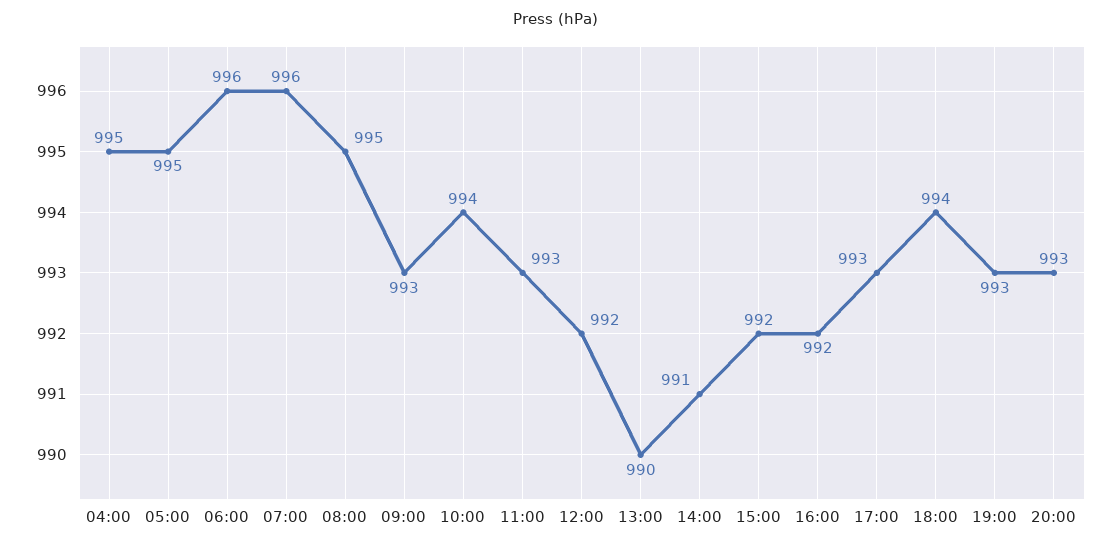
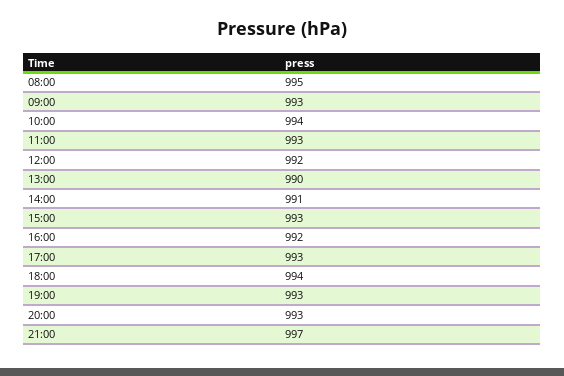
04:00: 995 -> none
05:00: 995 -> none
06:00: 996 -> none
07:00: 996 -> none
15:00: 992 -> 993
21:00: none -> 997

